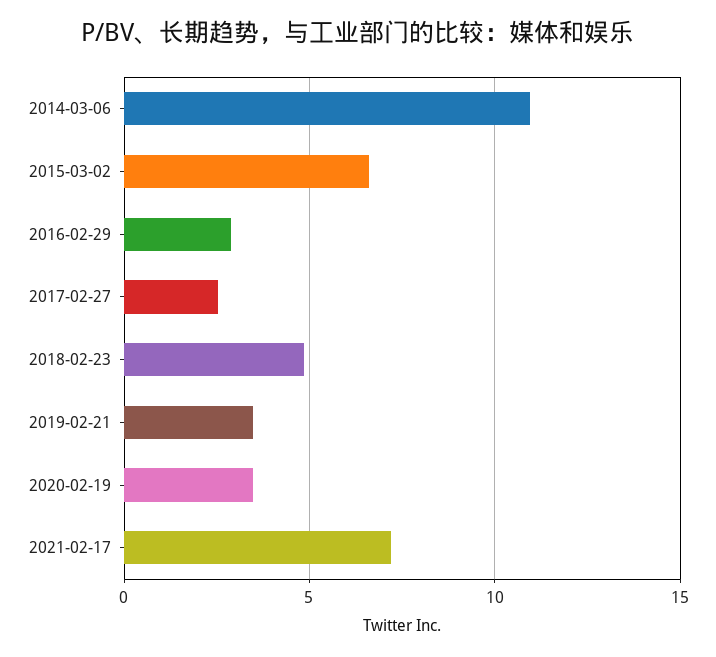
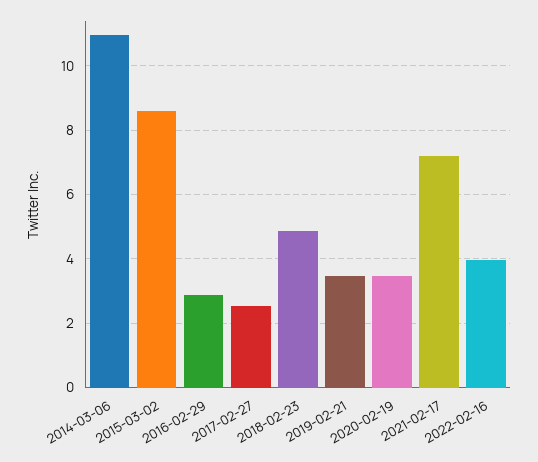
2015-03-02: 6.5 -> 8.6
2022-02-16: none -> 4

